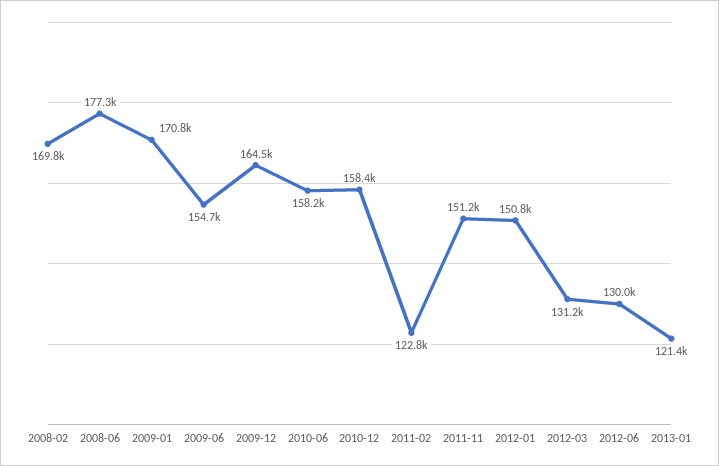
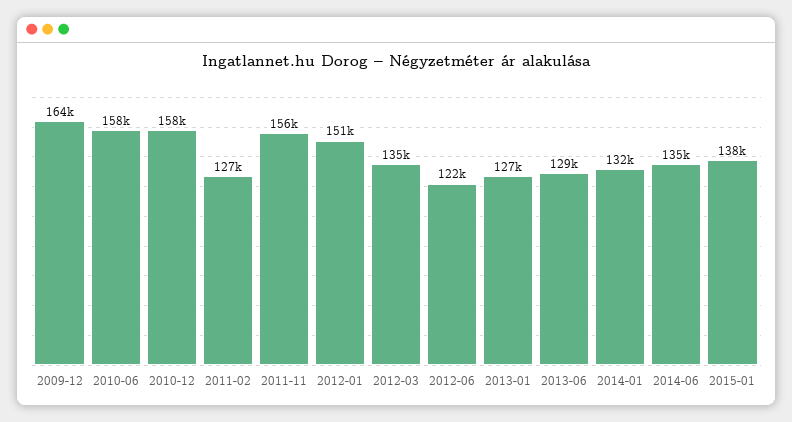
2008-02: 169800 -> none
2008-06: 177300 -> none
2009-01: 170800 -> none
2009-06: 154700 -> none
2011-02: 122800 -> 127000
2011-11: 151200 -> 156000
2012-03: 131200 -> 135000
2012-06: 130000 -> 122000
2013-01: 121400 -> 127000
2013-06: none -> 129000
2014-01: none -> 132000
2014-06: none -> 135000
2015-01: none -> 138000

